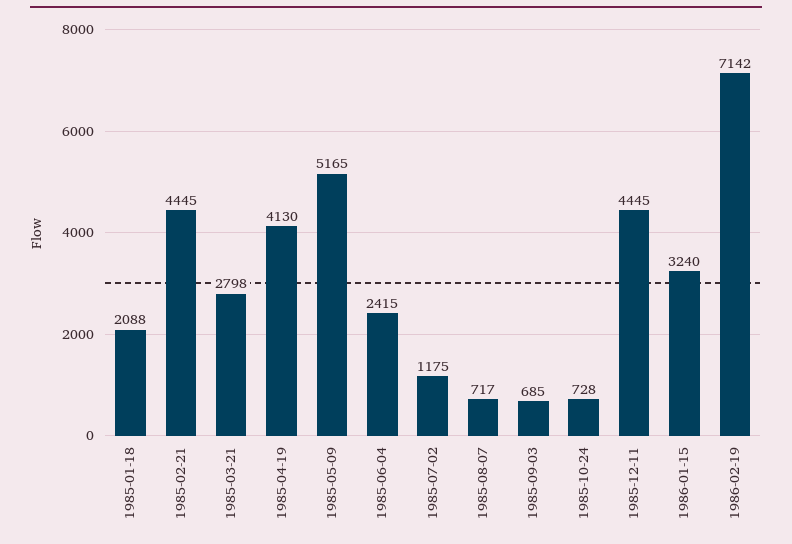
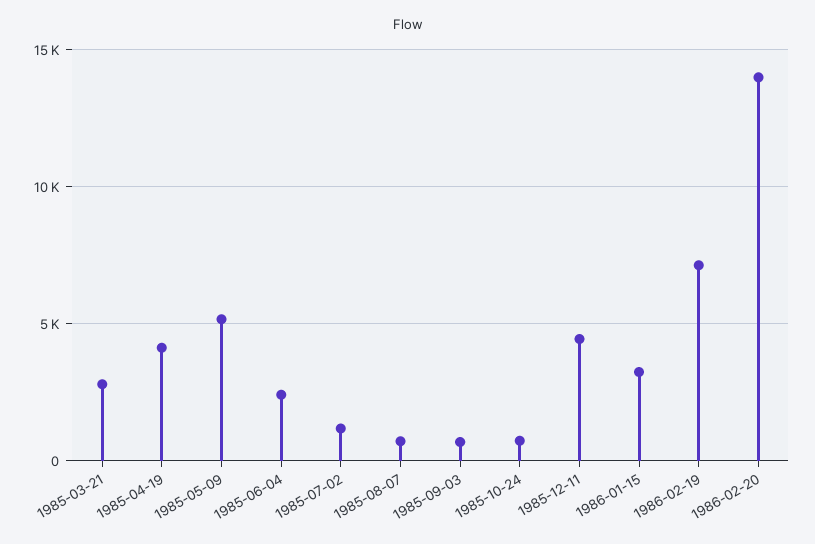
1985-01-18: 2088 -> none
1985-02-21: 4445 -> none
1986-02-20: none -> 14000

